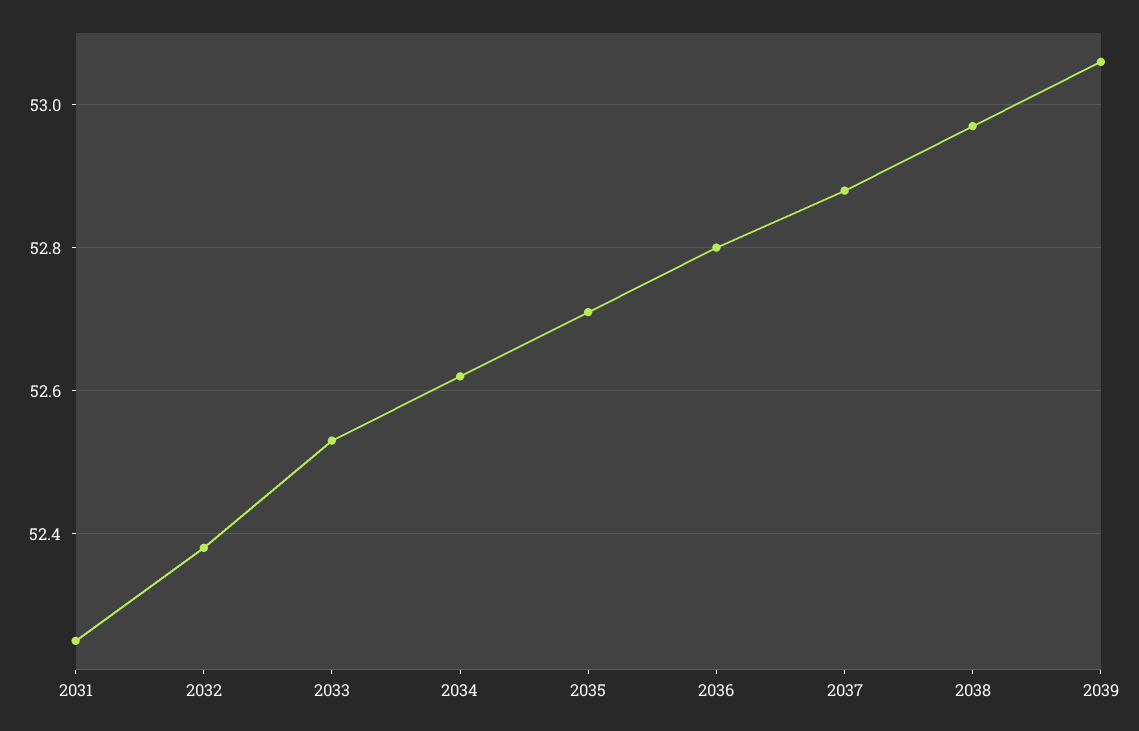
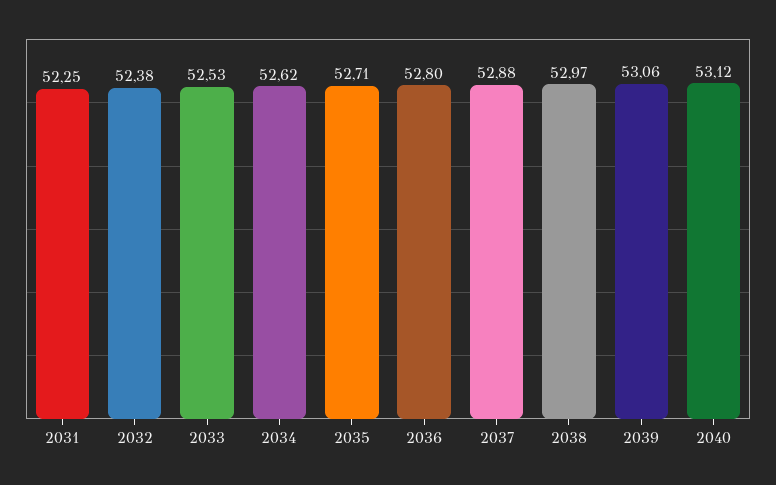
2040: none -> 53.12

